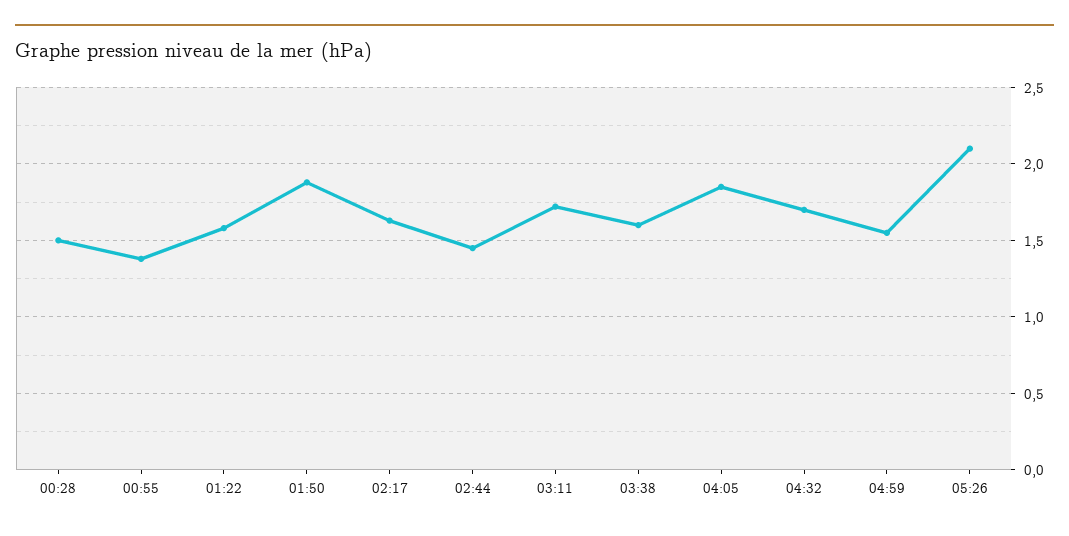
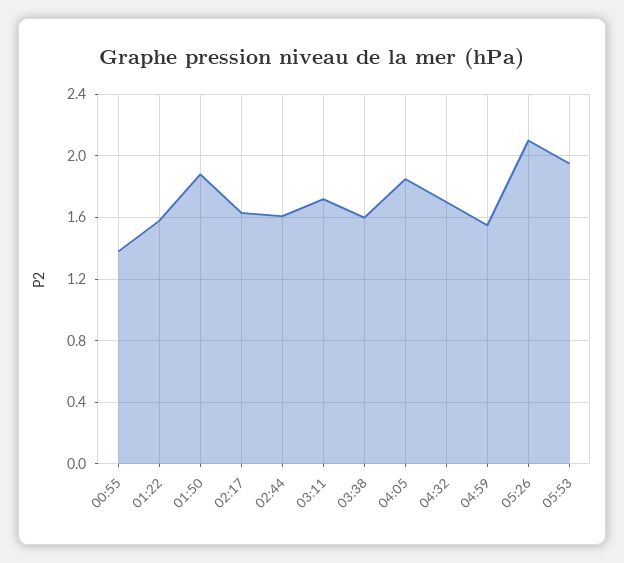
00:28: 1.5 -> none
02:44: 1.45 -> 1.6
05:53: none -> 1.95

